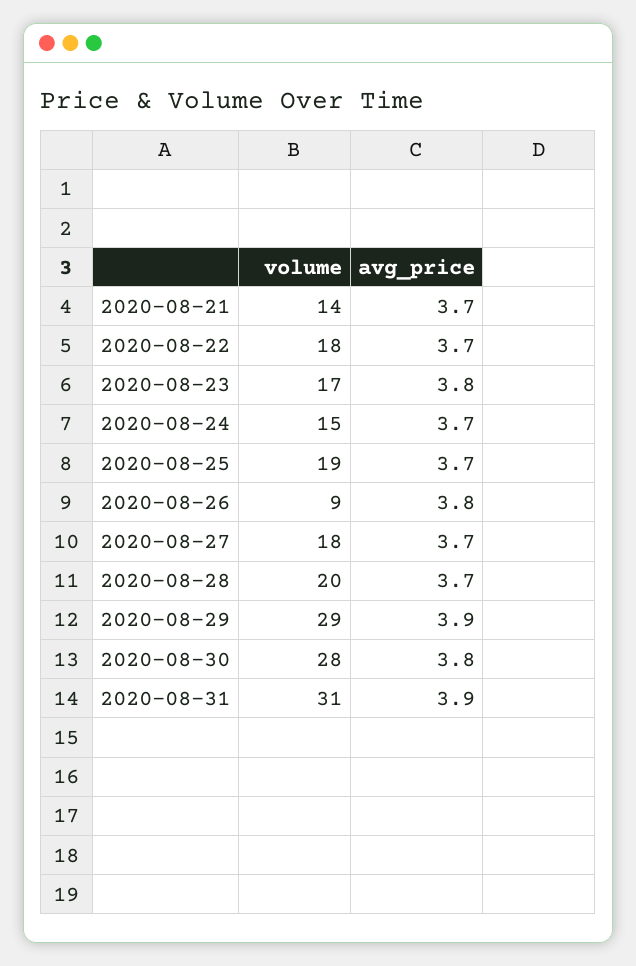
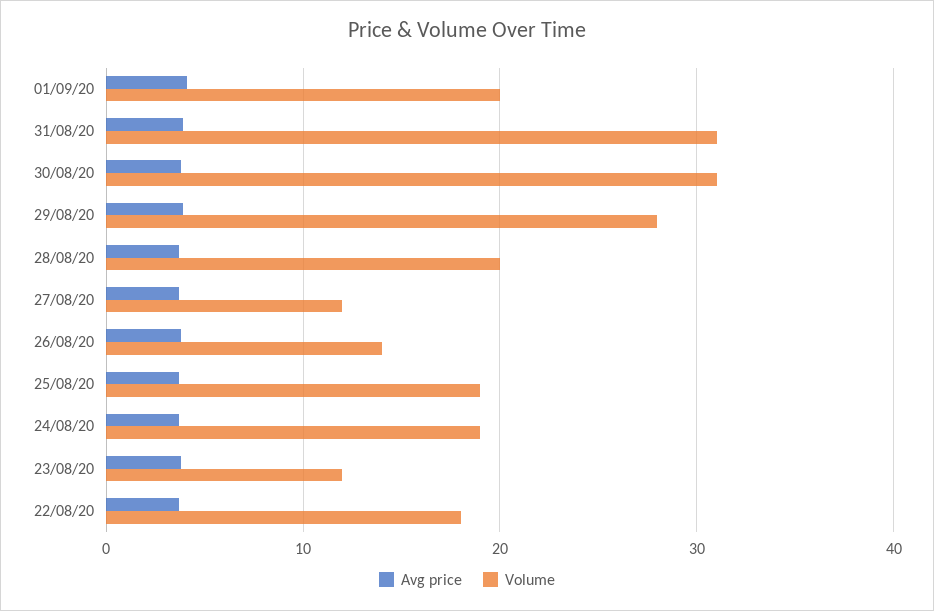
volume, 2020-08-21: 14 -> none
avg_price, 2020-08-21: 3.7 -> none
volume, 2020-08-23: 17 -> 12
volume, 2020-08-24: 15 -> 19
volume, 2020-08-26: 9 -> 14
volume, 2020-08-27: 18 -> 12
volume, 2020-08-29: 29 -> 28
volume, 2020-08-30: 28 -> 31
avg_price, 01/09/20: none -> 4
volume, 01/09/20: none -> 20

